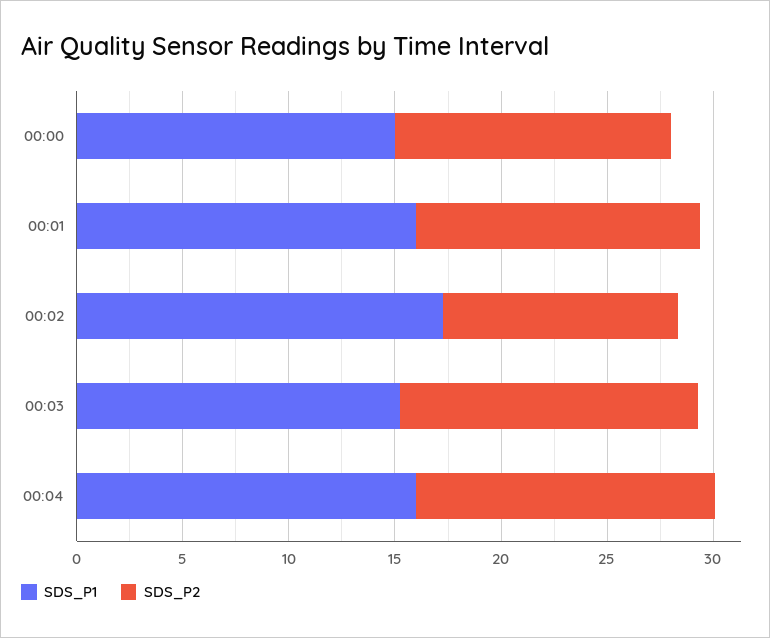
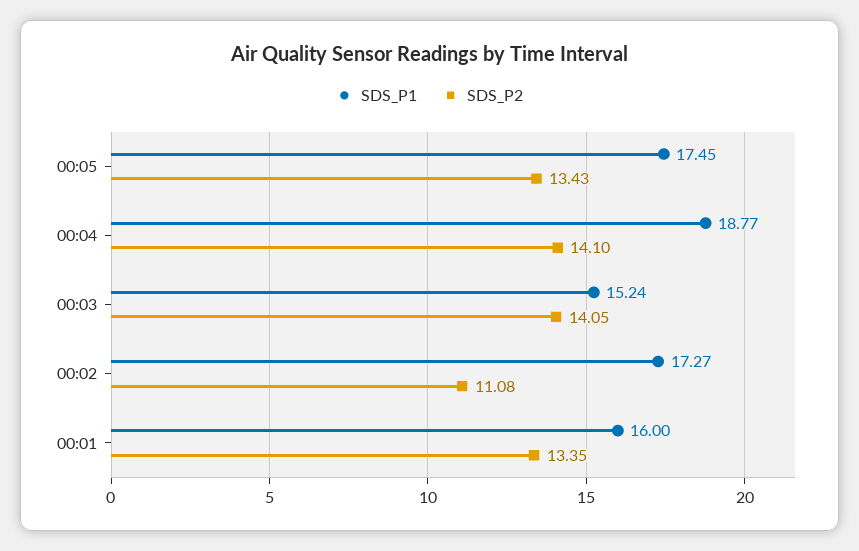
SDS_P1, 00:00: 15 -> none
SDS_P2, 00:00: 13 -> none
SDS_P1, 00:04: 16 -> 18.77
SDS_P1, 00:05: none -> 17.45
SDS_P2, 00:05: none -> 13.43

